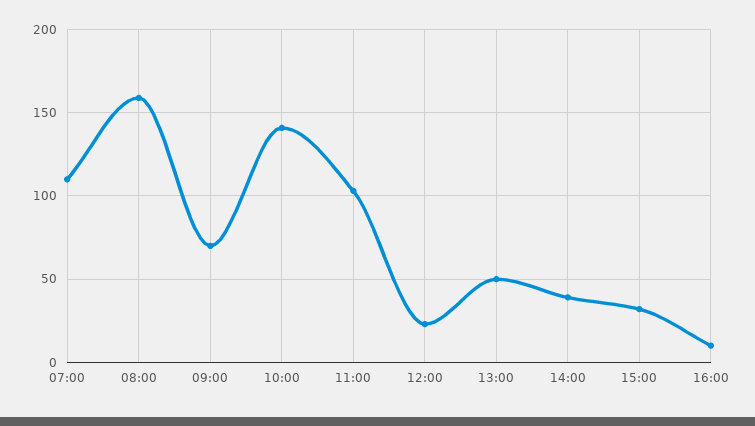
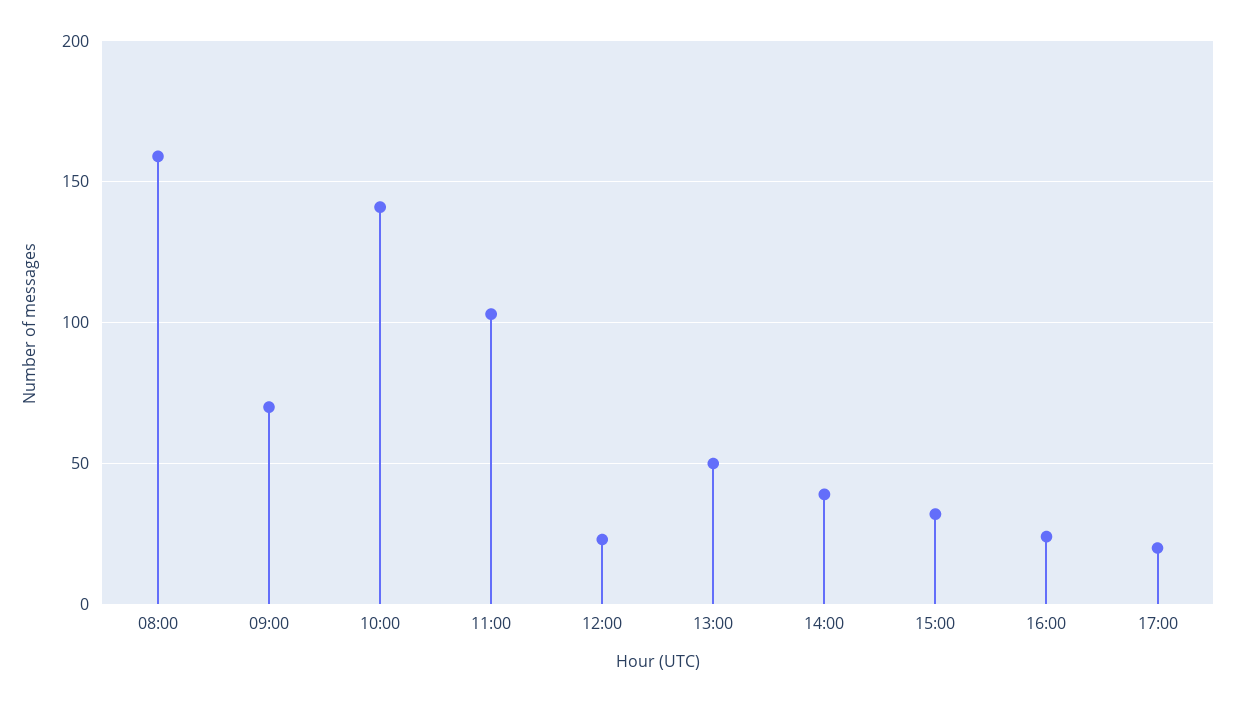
07:00: 110 -> none
16:00: 10 -> 25
17:00: none -> 20

